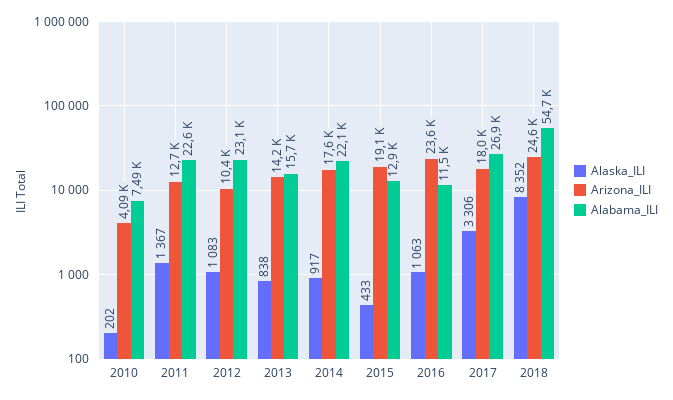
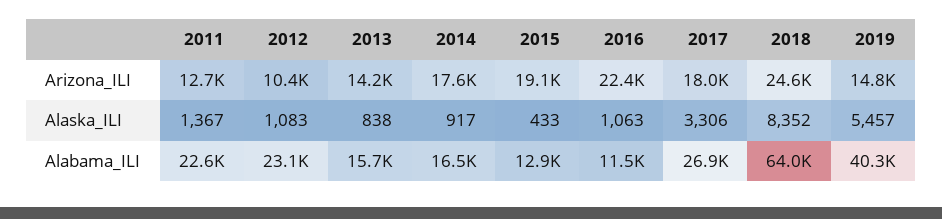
Alaska_ILI, 2010: 202 -> none
Arizona_ILI, 2010: 4090 -> none
Alabama_ILI, 2010: 7490 -> none
Alabama_ILI, 2014: 22100 -> 16500
Arizona_ILI, 2016: 23600 -> 22400
Alabama_ILI, 2018: 54700 -> 64000
Arizona_ILI, 2019: none -> 14800
Alaska_ILI, 2019: none -> 5457
Alabama_ILI, 2019: none -> 40300

